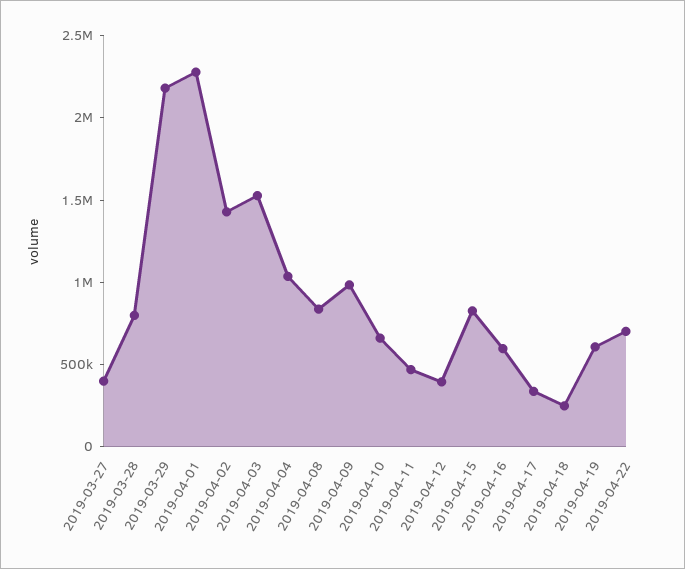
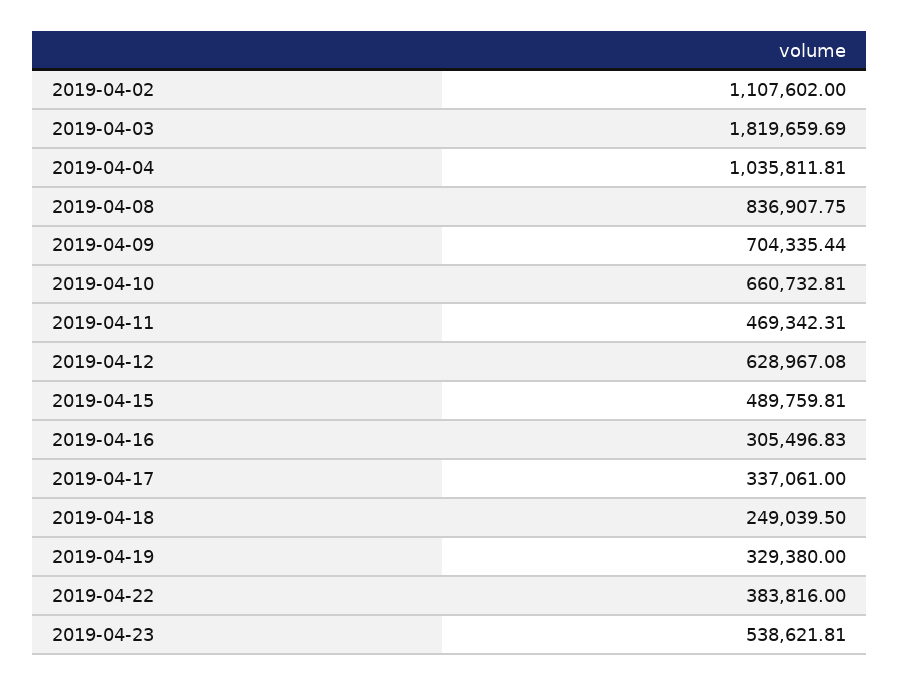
2019-03-27: 400000 -> none
2019-03-28: 800000 -> none
2019-03-29: 2200000 -> none
2019-04-01: 2300000 -> none
2019-04-02: 1400000 -> 1107602
2019-04-03: 1500000 -> 1819659.69
2019-04-09: 1000000 -> 704335.44
2019-04-12: 400000 -> 628967.08
2019-04-15: 800000 -> 489759.81
2019-04-16: 600000 -> 305496.83
2019-04-19: 600000 -> 329380
2019-04-22: 700000 -> 383816
2019-04-23: none -> 538621.81

